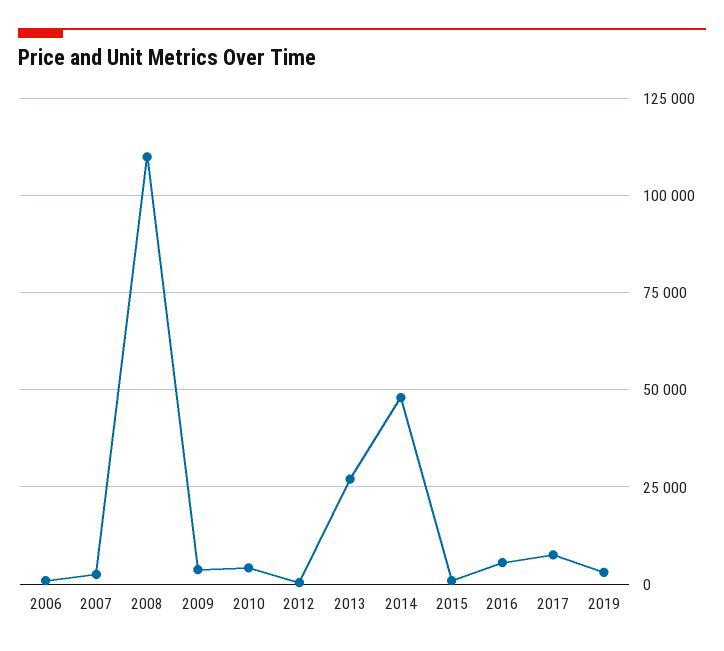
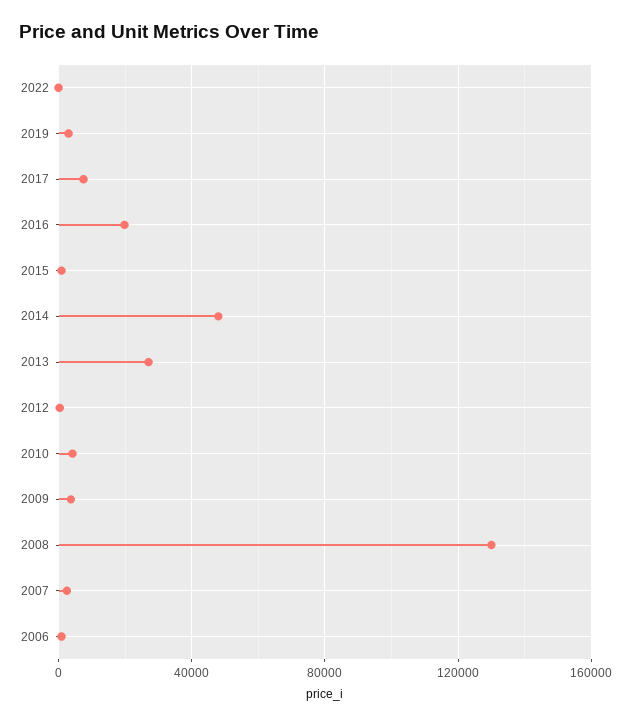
2008: 110000 -> 130000
2016: 5000 -> 20000
2022: none -> 0

